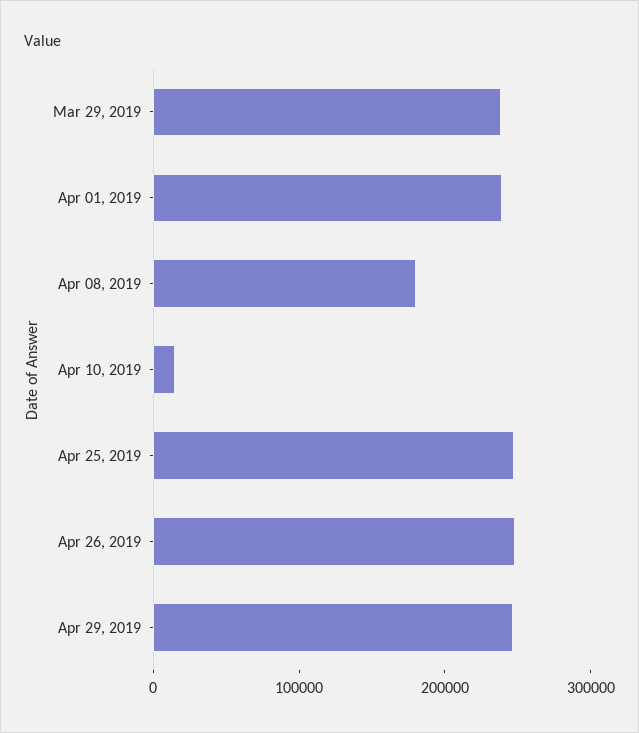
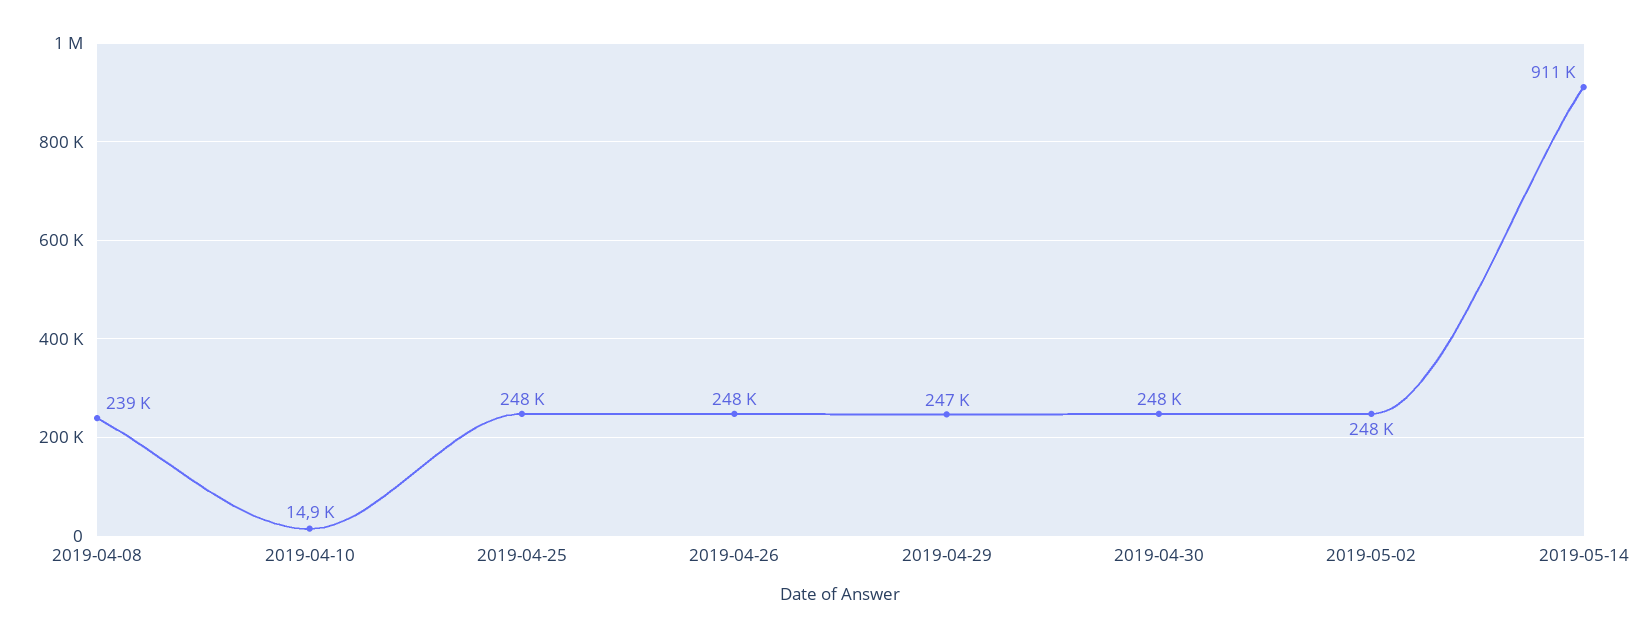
Mar 29, 2019: 240000 -> none
Apr 01, 2019: 240000 -> none
Apr 08, 2019: 180000 -> 239000
2019-04-30: none -> 248000
2019-05-02: none -> 248000
2019-05-14: none -> 911000

